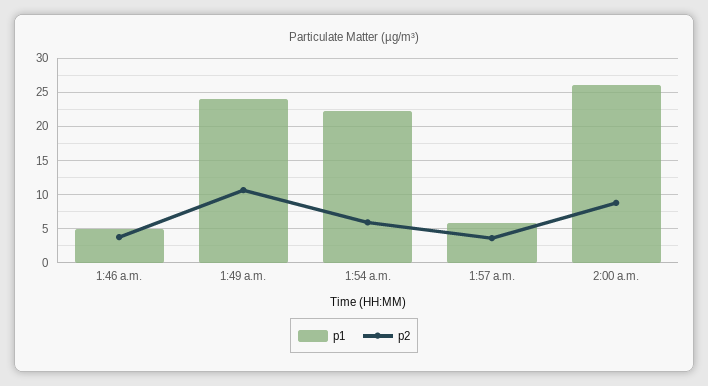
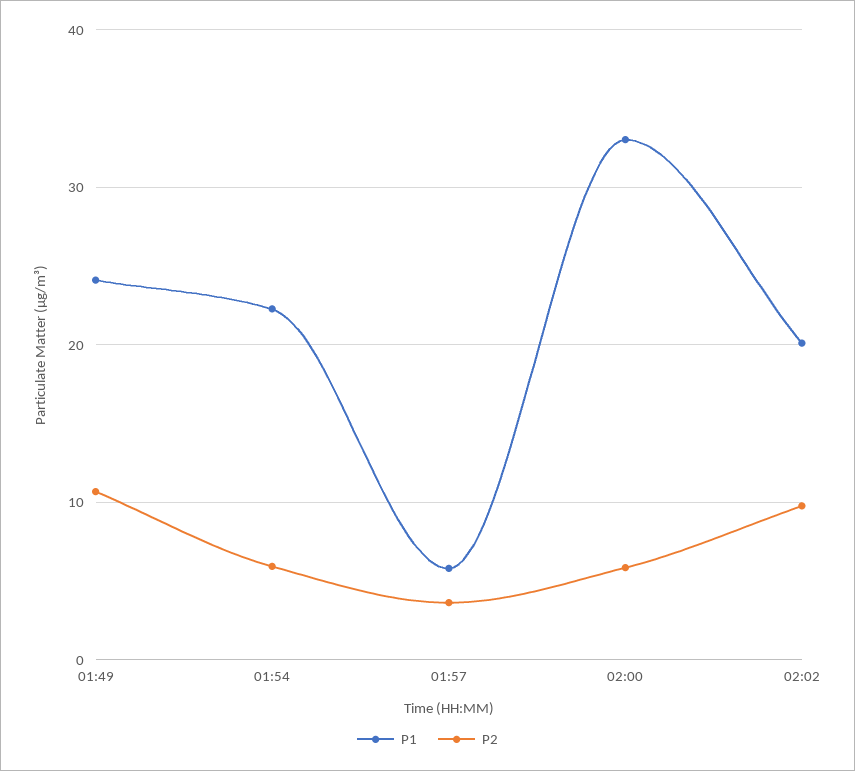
p1, 1:46 a.m.: 5 -> none
p2, 1:46 a.m.: 4 -> none
p1, 2:00 a.m.: 26 -> 33
p2, 2:00 a.m.: 9 -> 6
p1, 02:02: none -> 20
p2, 02:02: none -> 10

